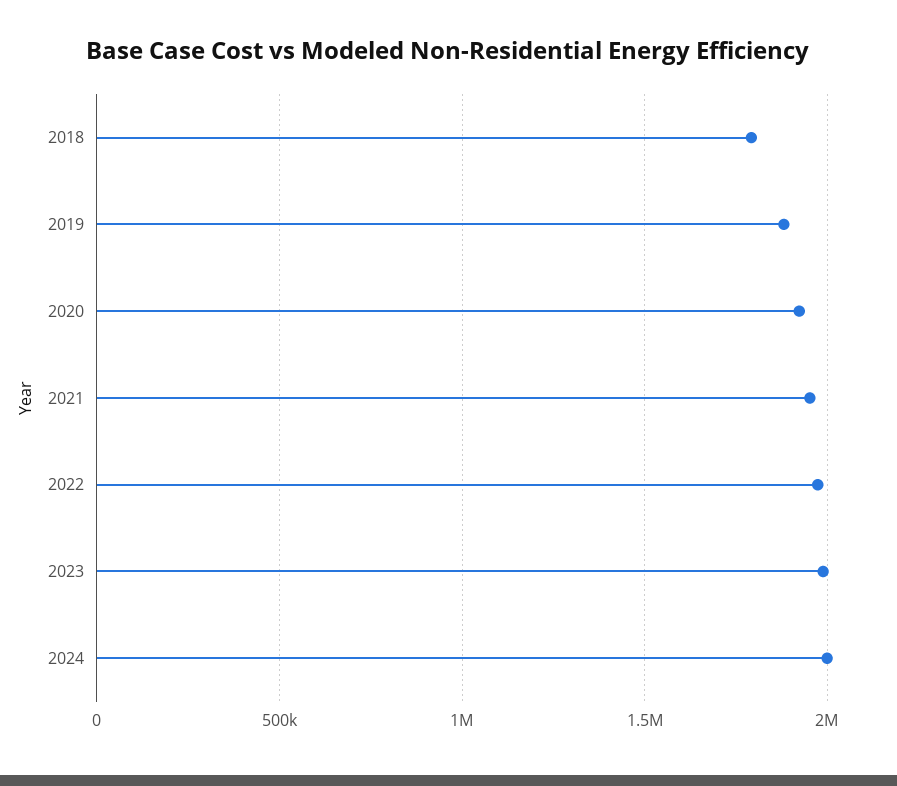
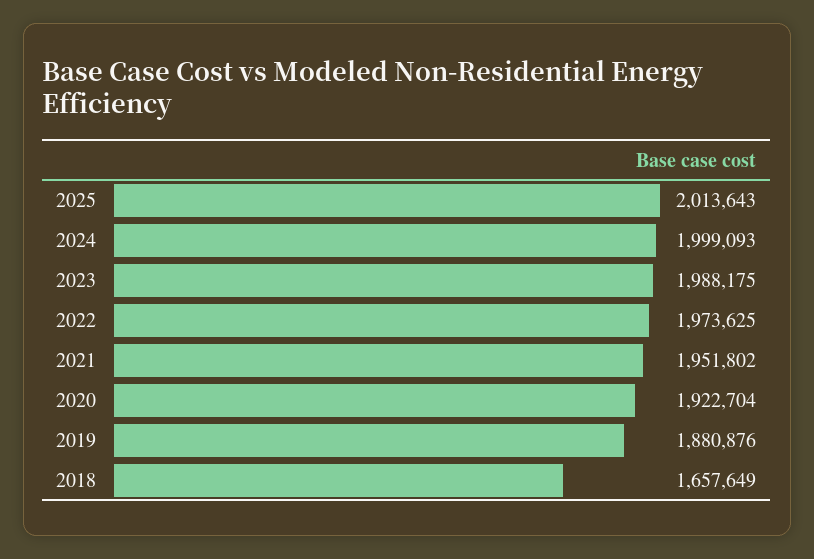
2018: 1800000 -> 1657649
2025: none -> 2013643

